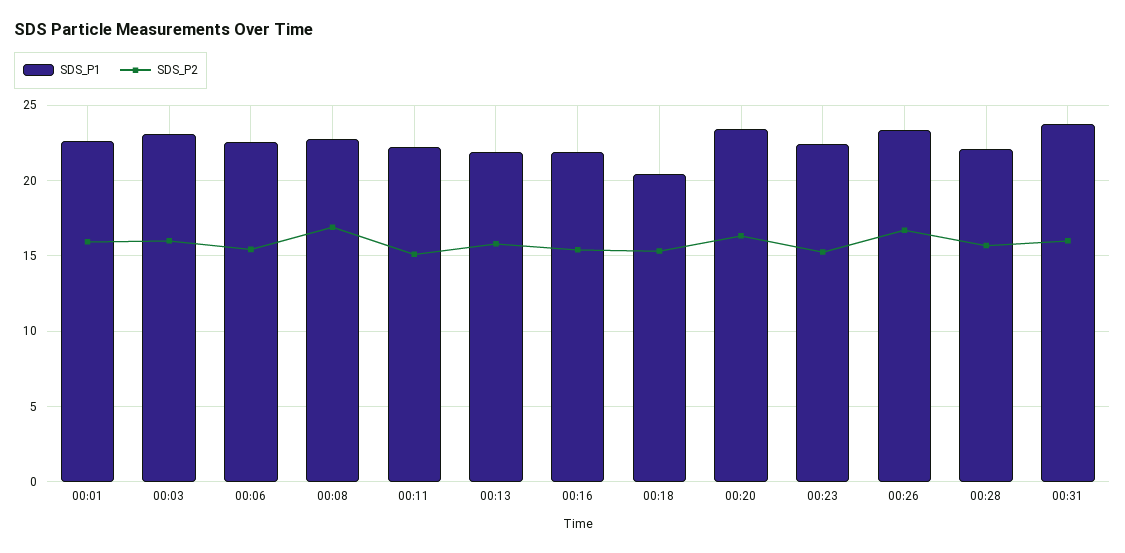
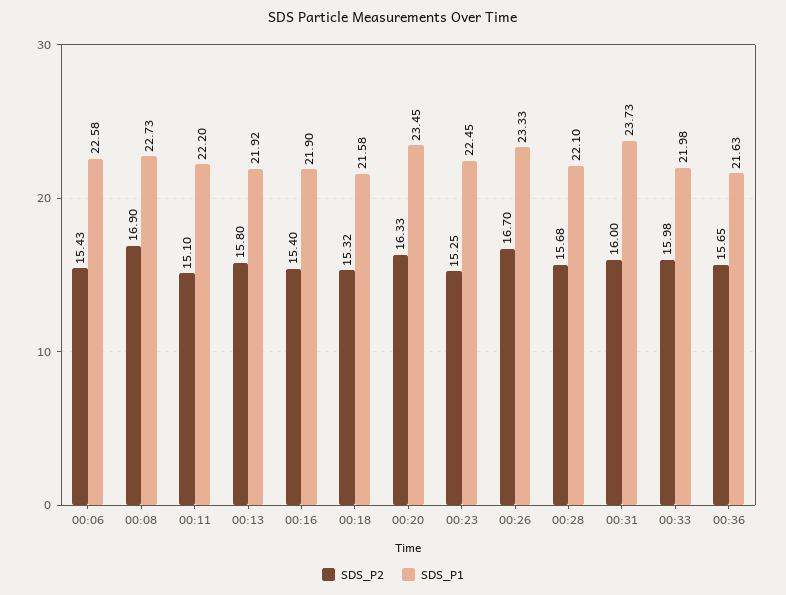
SDS_P1, 00:01: 22.5 -> none
SDS_P2, 00:01: 16 -> none
SDS_P1, 00:03: 23 -> none
SDS_P2, 00:03: 16 -> none
SDS_P1, 00:18: 20.5 -> 21.58
SDS_P2, 00:33: none -> 15.98
SDS_P1, 00:33: none -> 21.98
SDS_P2, 00:36: none -> 15.65
SDS_P1, 00:36: none -> 21.63

